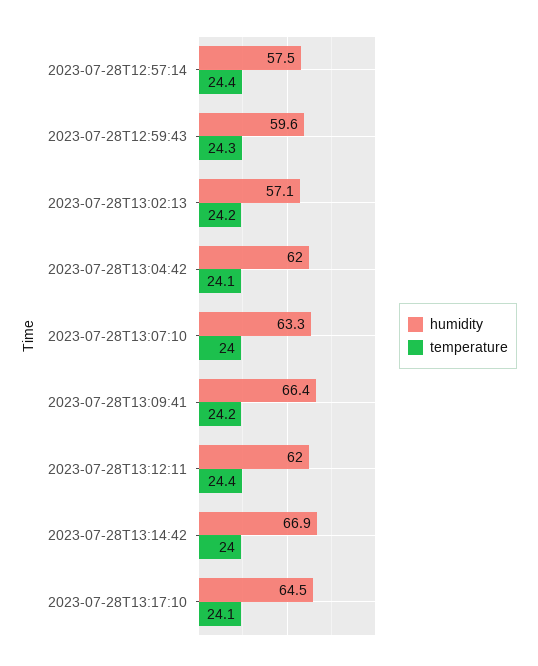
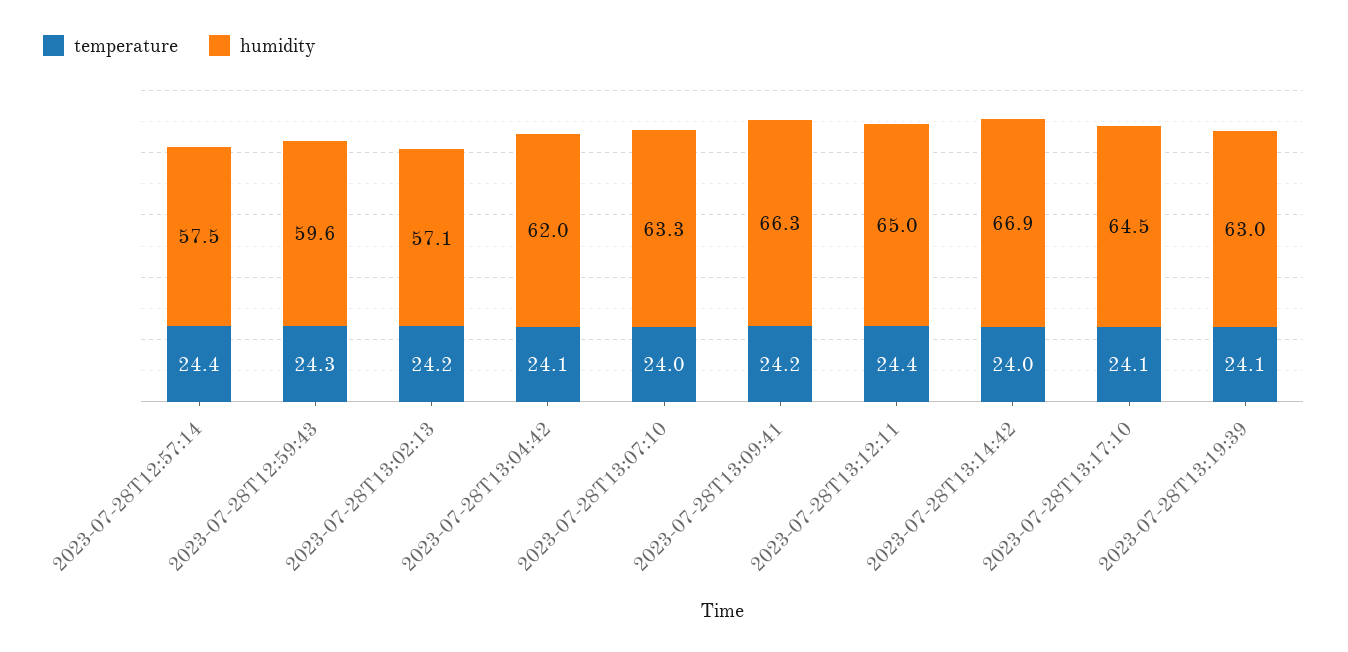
humidity, 2023-07-28T13:09:41: 66.4 -> 66.3
humidity, 2023-07-28T13:12:11: 62 -> 65
temperature, 2023-07-28T13:19:39: none -> 24.1
humidity, 2023-07-28T13:19:39: none -> 63

